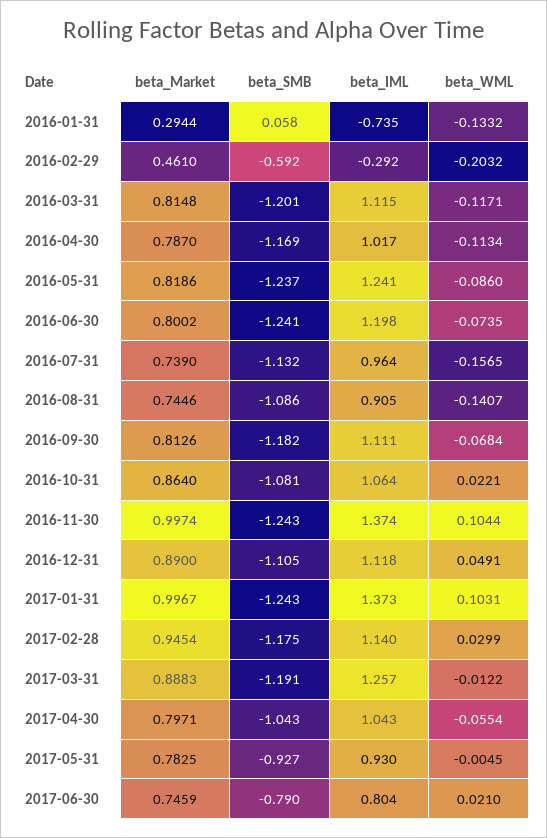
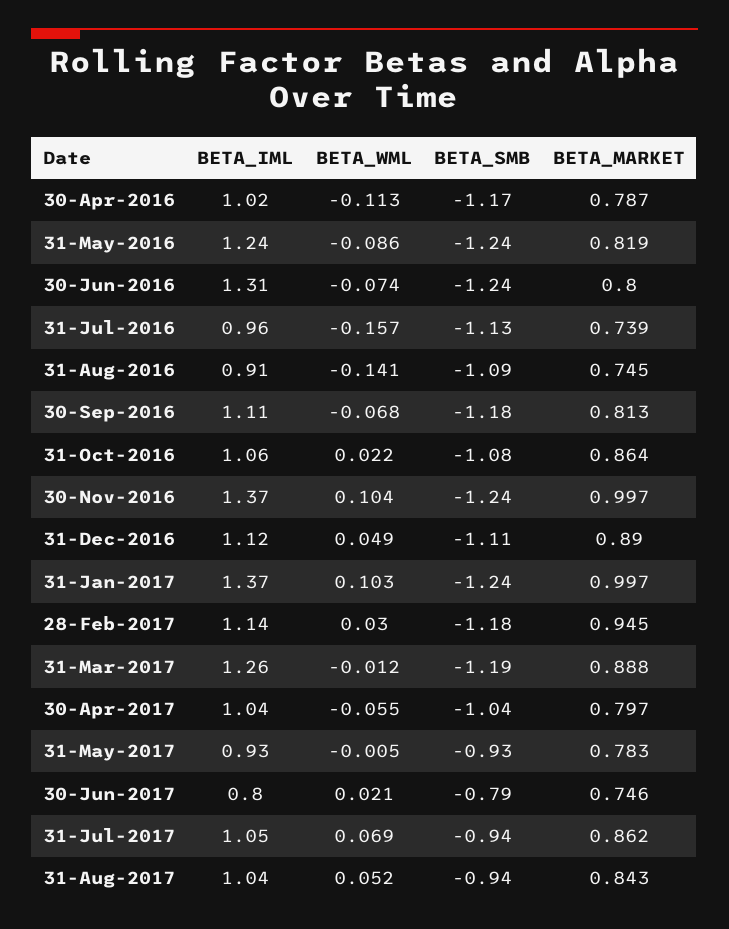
beta_Market, 2016-01-31: 0.2944 -> none
beta_SMB, 2016-01-31: 0.058 -> none
beta_IML, 2016-01-31: -0.735 -> none
beta_WML, 2016-01-31: -0.1332 -> none
beta_Market, 2016-02-29: 0.461 -> none
beta_SMB, 2016-02-29: -0.592 -> none
beta_IML, 2016-02-29: -0.292 -> none
beta_WML, 2016-02-29: -0.2032 -> none
beta_Market, 2016-03-31: 0.8148 -> none
beta_SMB, 2016-03-31: -1.201 -> none
beta_IML, 2016-03-31: 1.115 -> none
beta_WML, 2016-03-31: -0.1171 -> none
beta_IML, 2016-06-30: 1.198 -> 1.31
beta_IML, 31-Jul-2017: none -> 1.05
beta_WML, 31-Jul-2017: none -> 0.069
beta_SMB, 31-Jul-2017: none -> -0.94
beta_Market, 31-Jul-2017: none -> 0.862
beta_IML, 31-Aug-2017: none -> 1.04
beta_WML, 31-Aug-2017: none -> 0.052
beta_SMB, 31-Aug-2017: none -> -0.94
beta_Market, 31-Aug-2017: none -> 0.843

